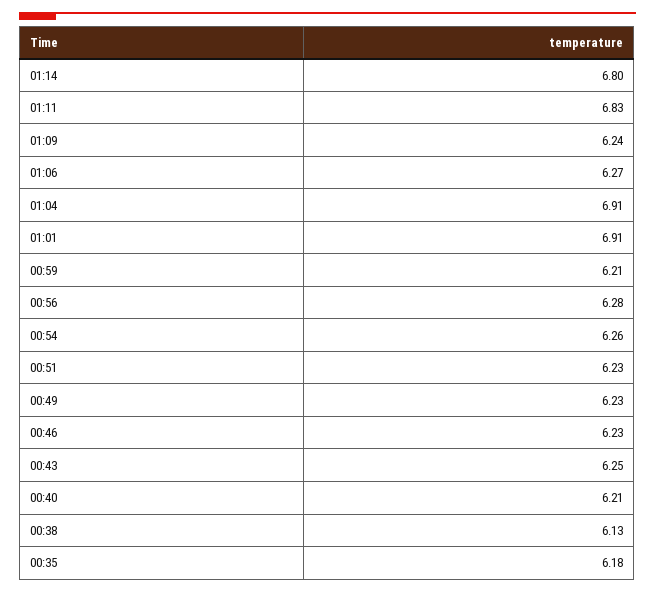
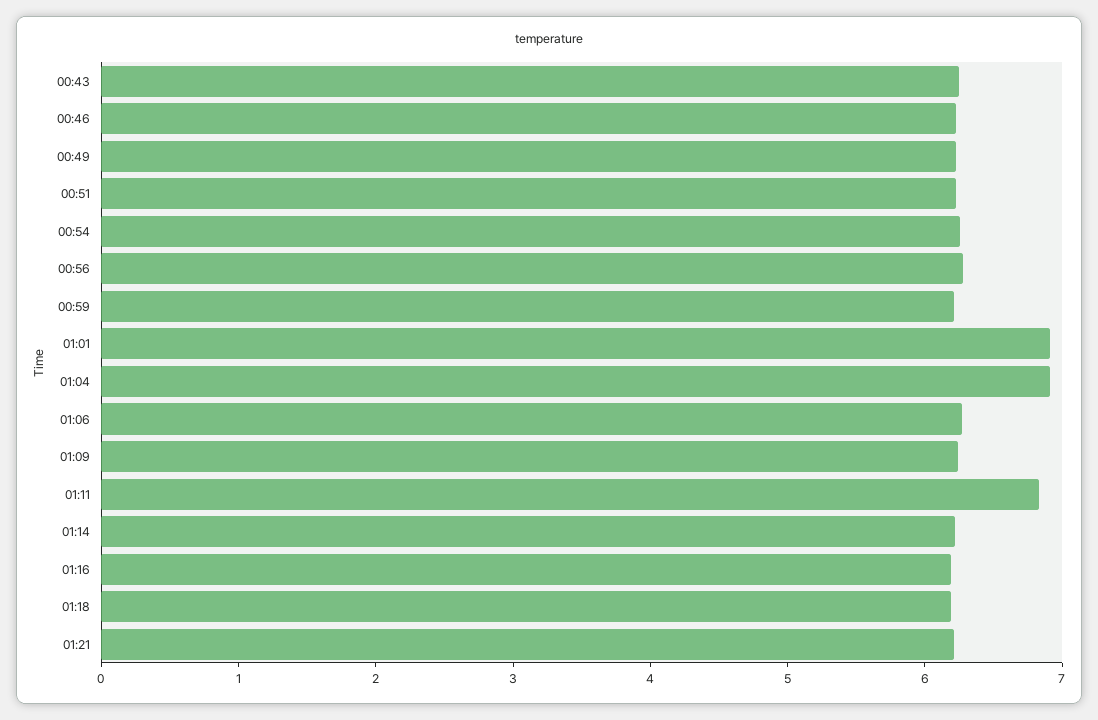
01:14: 6.8 -> 6.2
00:40: 6.21 -> none
00:38: 6.13 -> none
00:35: 6.18 -> none
01:16: none -> 6.2
01:18: none -> 6.2
01:21: none -> 6.2

